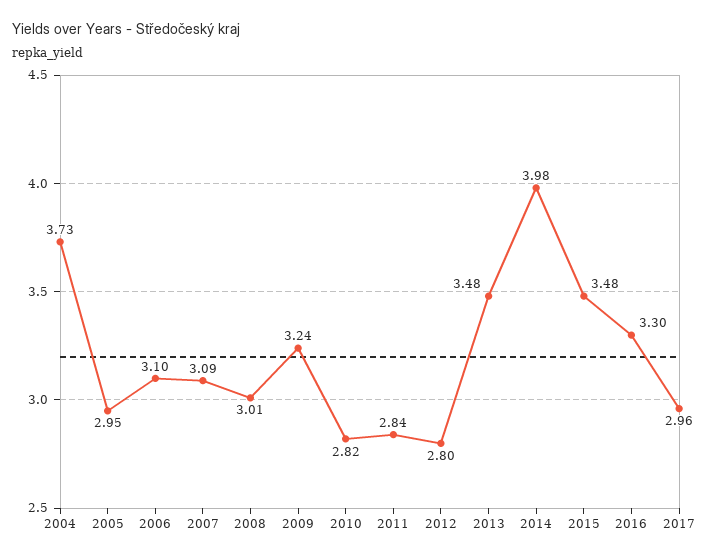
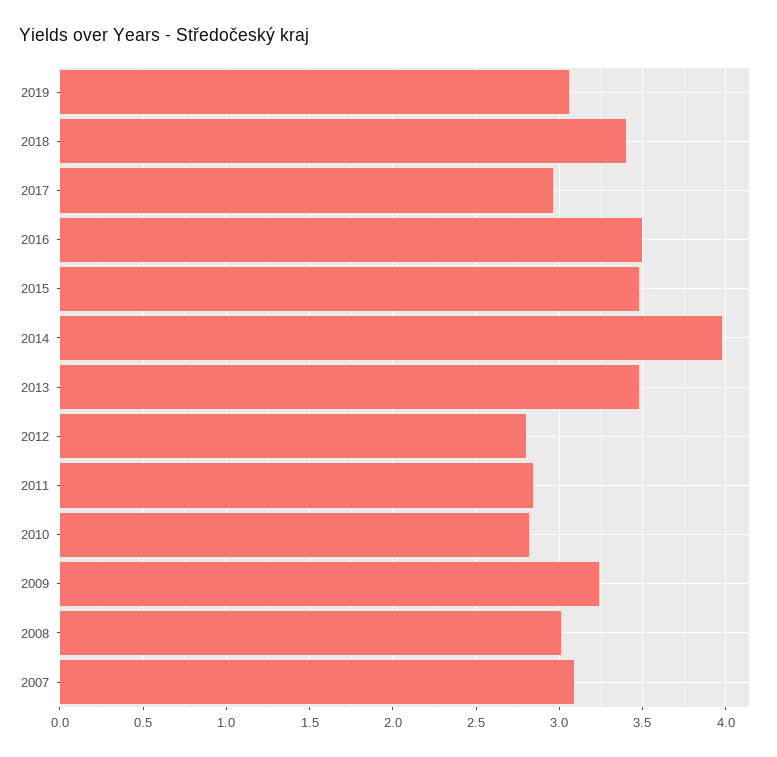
2004: 3.73 -> none
2005: 2.95 -> none
2006: 3.1 -> none
2016: 3.3 -> 3.5
2019: none -> 3.05
2018: none -> 3.4

